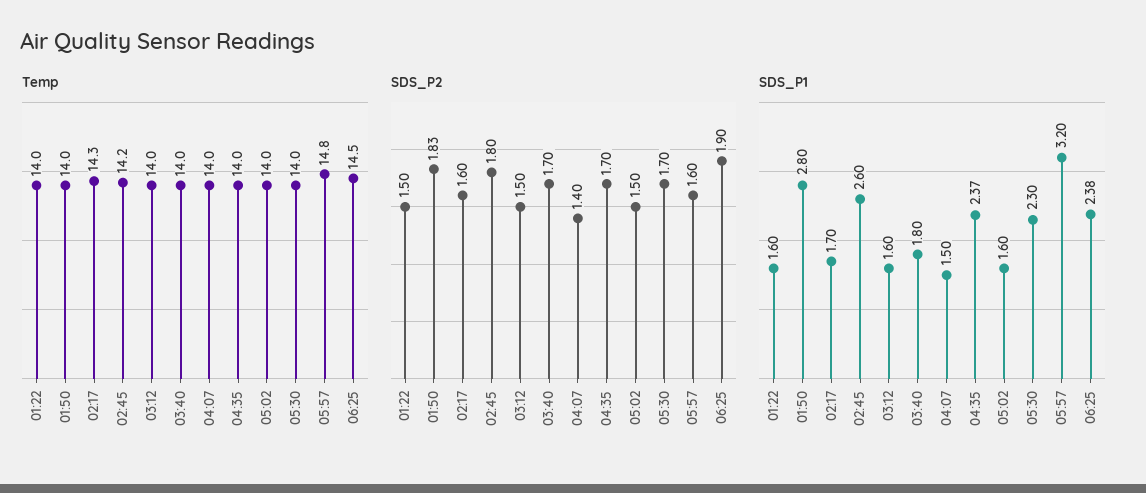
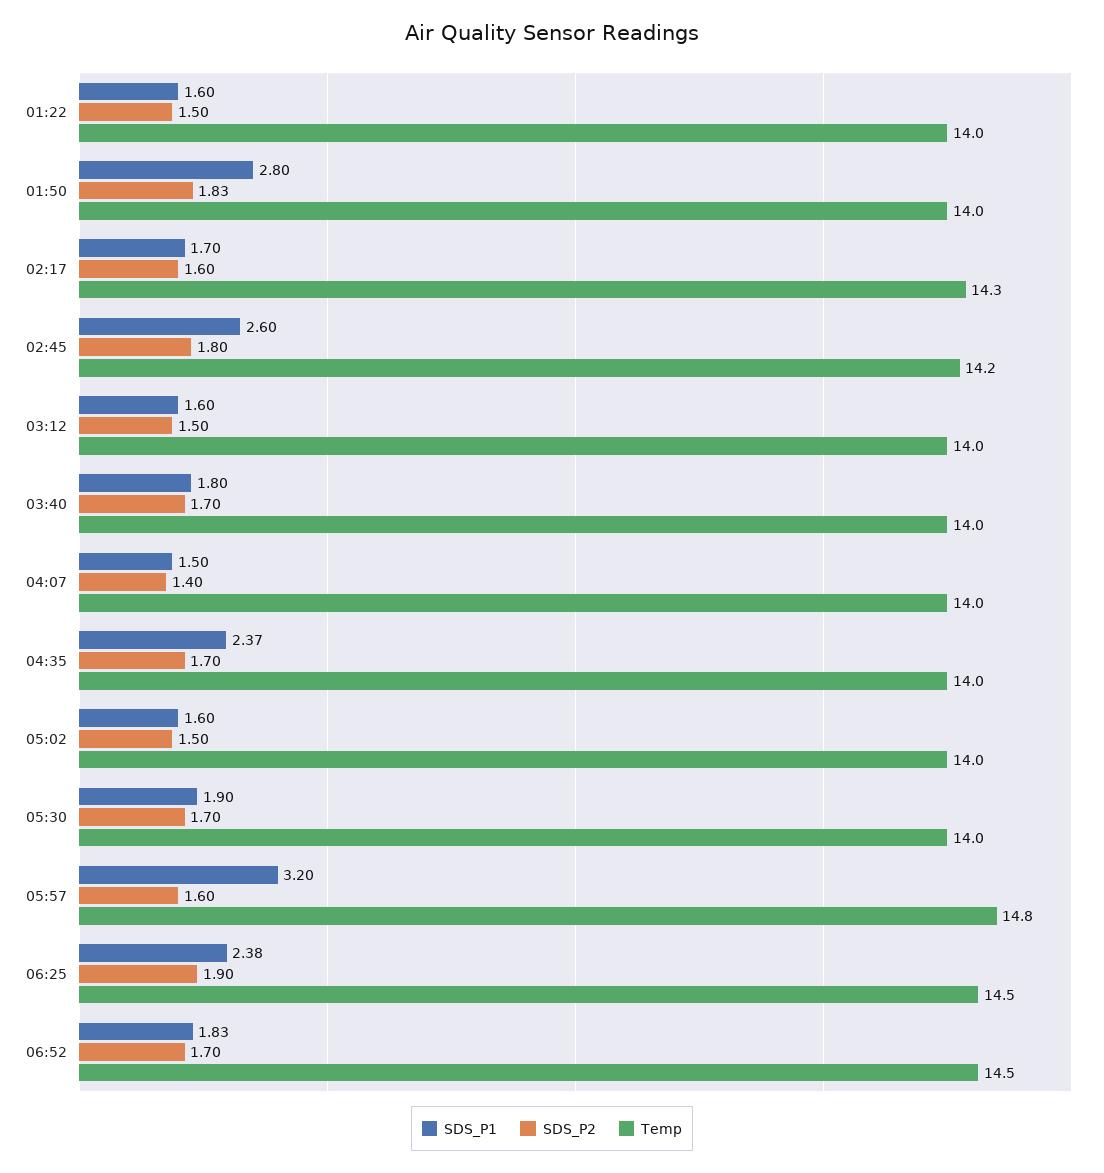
SDS_P1, 05:30: 2.3 -> 1.9
SDS_P1, 06:52: none -> 1.83
SDS_P2, 06:52: none -> 1.7
Temp, 06:52: none -> 14.5

